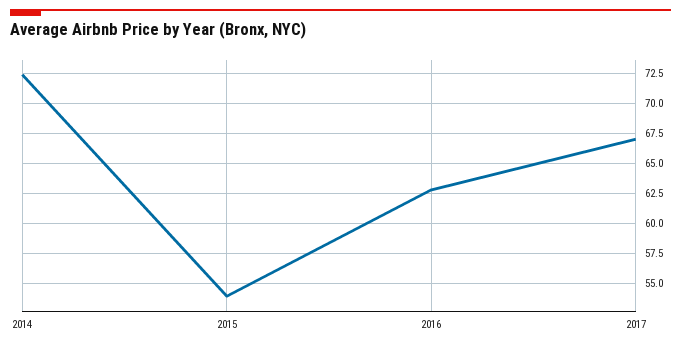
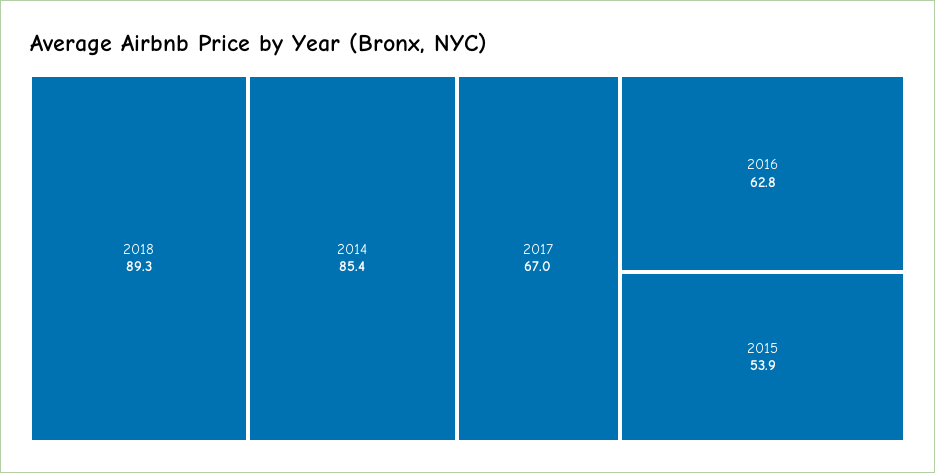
2014: 72.5 -> 85.4
2018: none -> 89.3

